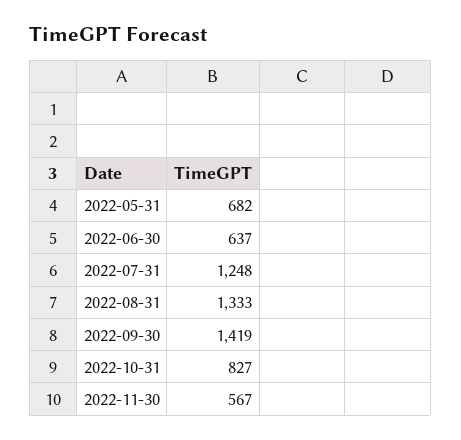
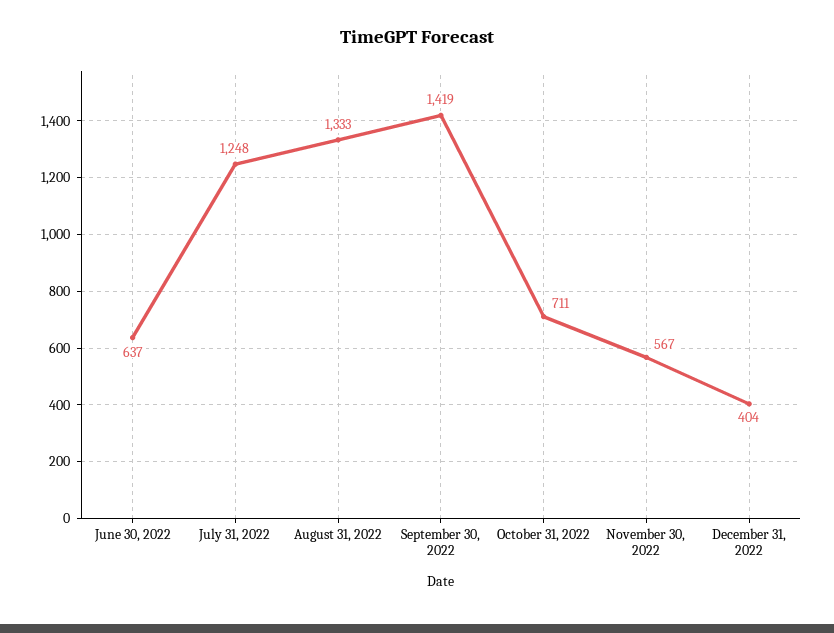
2022-05-31: 682 -> none
2022-10-31: 827 -> 711
December 31, 2022: none -> 404

